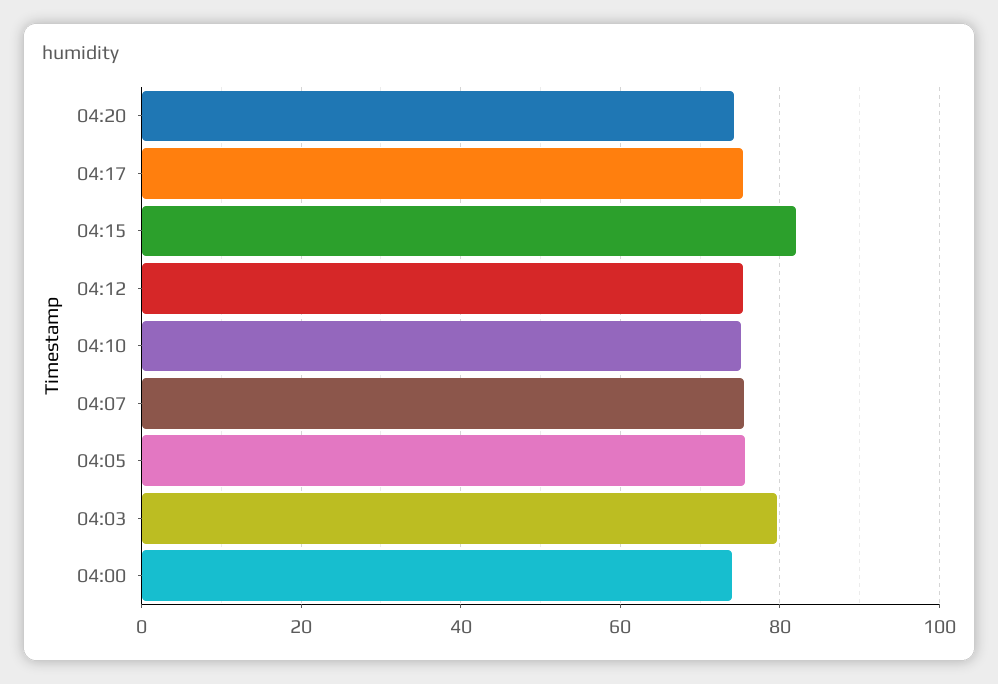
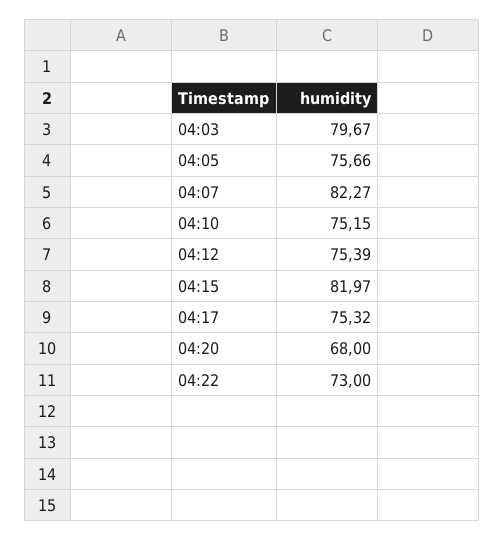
04:20: 74 -> 68
04:07: 76 -> 82.27
04:00: 74 -> none
04:22: none -> 73

